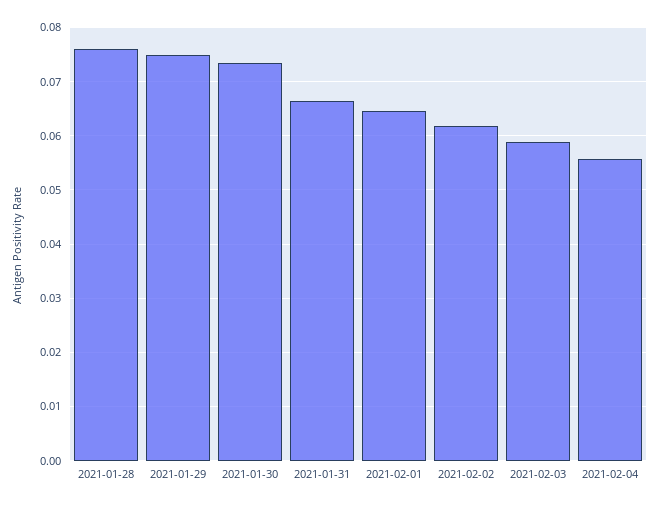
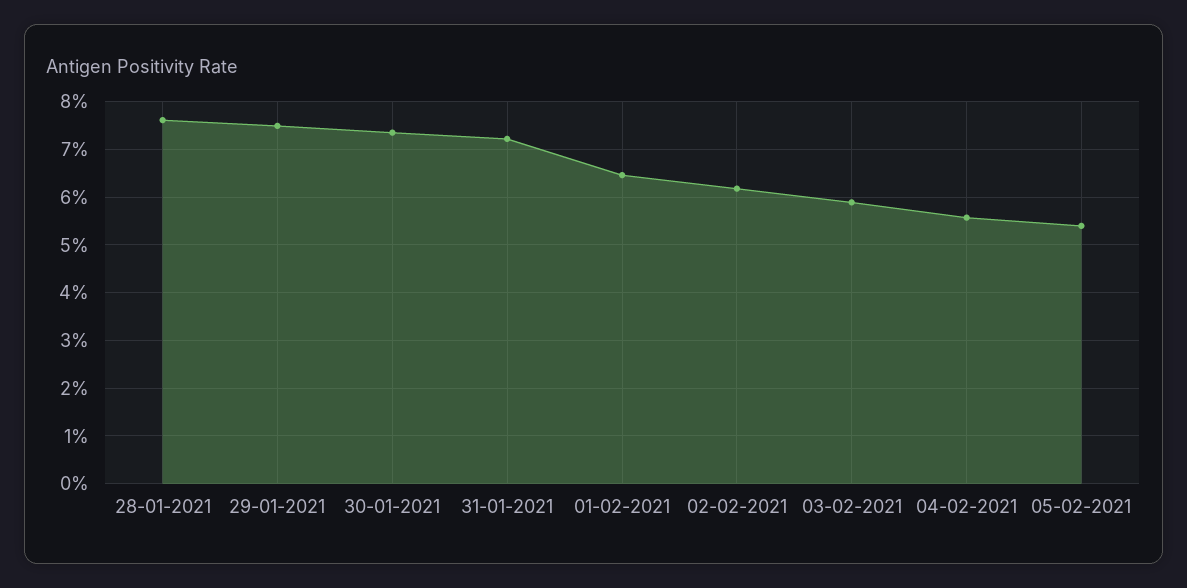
2021-01-31: 0.066 -> 0.072
05-02-2021: none -> 0.054

